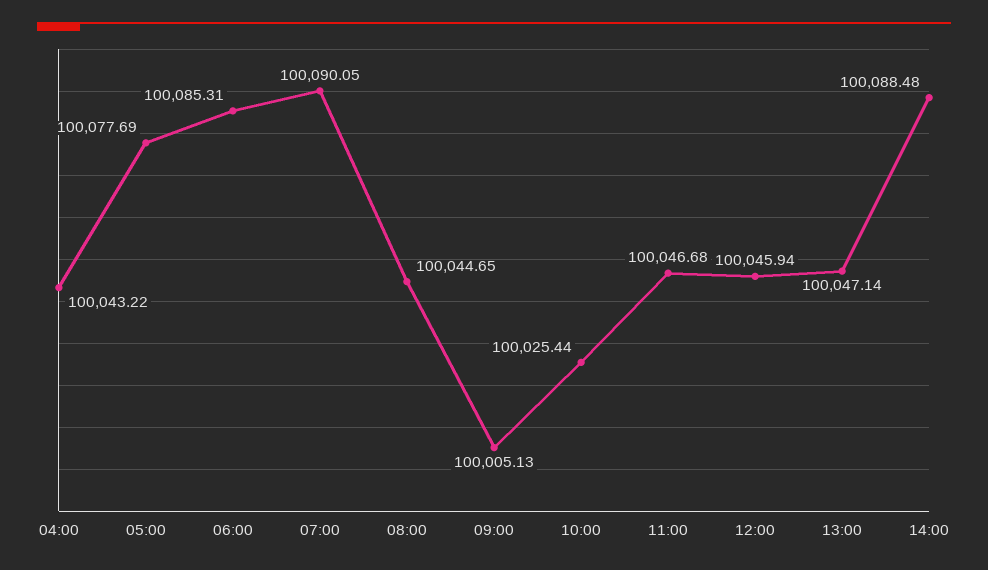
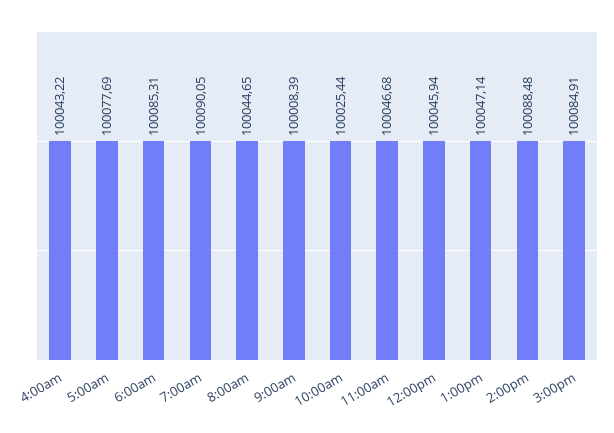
09:00: 100005.13 -> 100008.39
3:00pm: none -> 100084.91

